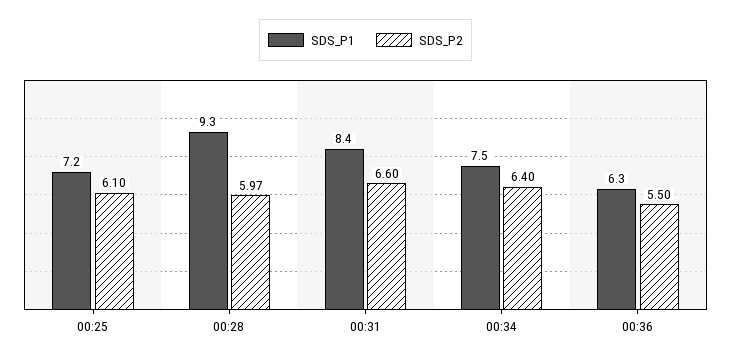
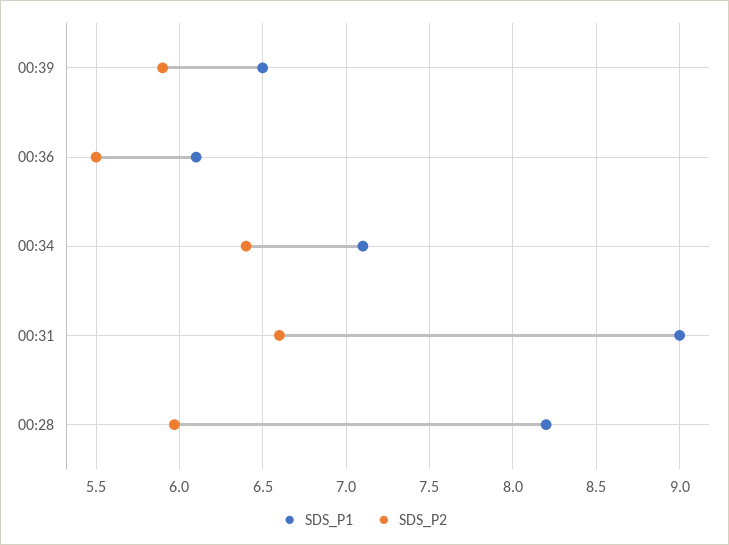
SDS_P1, 00:25: 7.2 -> none
SDS_P2, 00:25: 6.1 -> none
SDS_P1, 00:28: 9.3 -> 8.2
SDS_P1, 00:31: 8.4 -> 9
SDS_P1, 00:34: 7.5 -> 7.1
SDS_P1, 00:36: 6.3 -> 6.1
SDS_P1, 00:39: none -> 6.5
SDS_P2, 00:39: none -> 5.9

